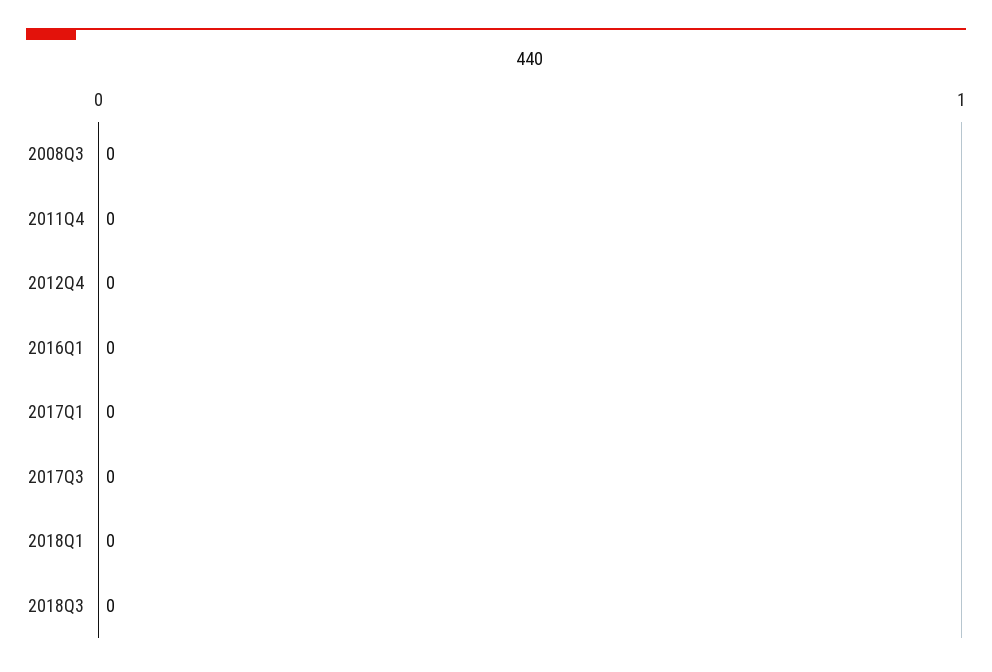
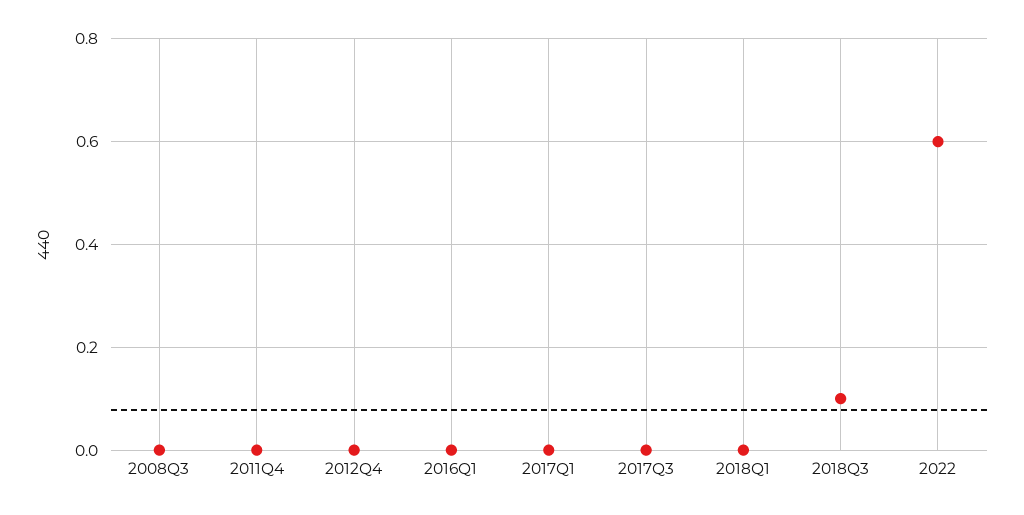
2018Q3: 0 -> 0.1
2022: none -> 0.6

